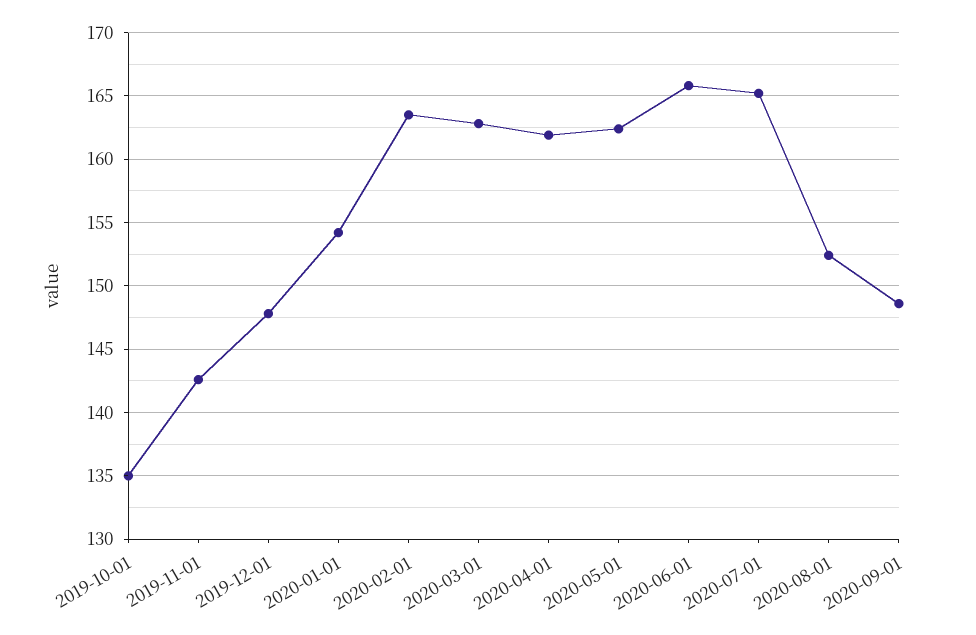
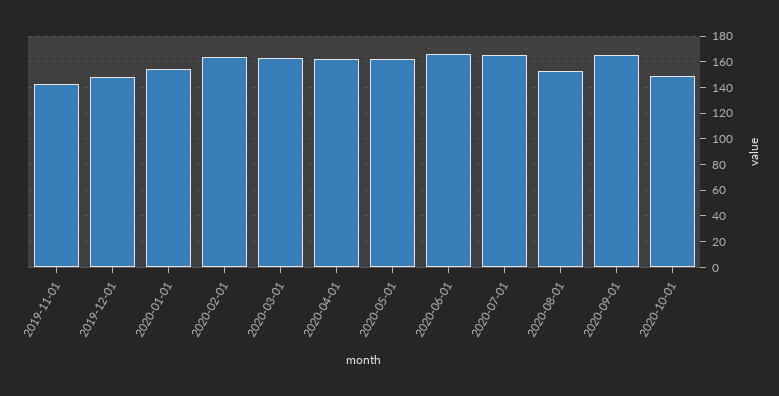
2019-10-01: 135 -> none
2020-09-01: 148.5 -> 165
2020-10-01: none -> 150

